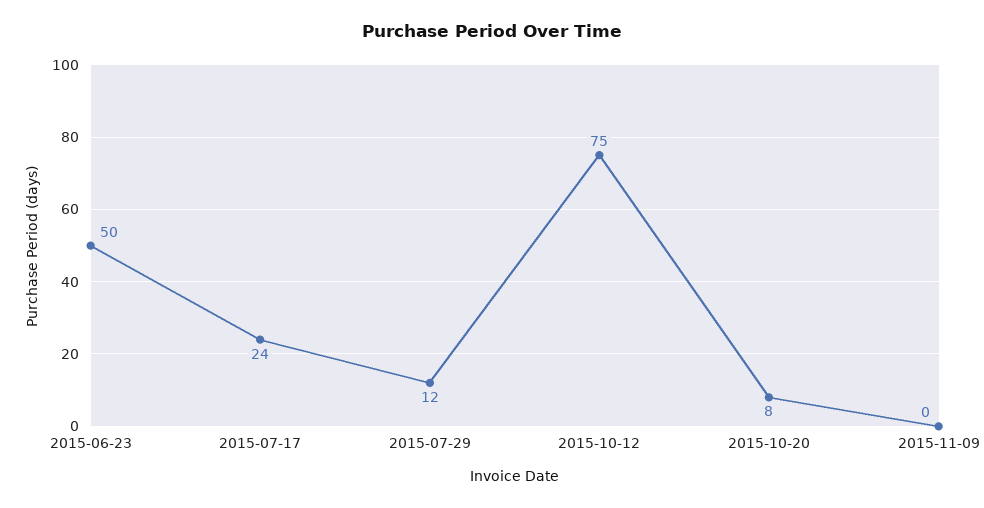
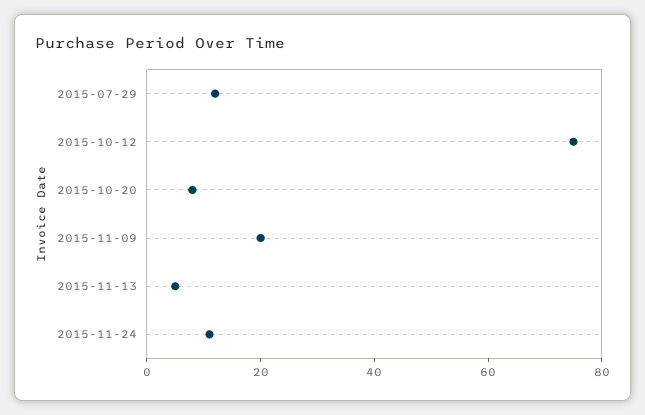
2015-06-23: 50 -> none
2015-07-17: 24 -> none
2015-11-09: 0 -> 20
2015-11-13: none -> 5
2015-11-24: none -> 10

